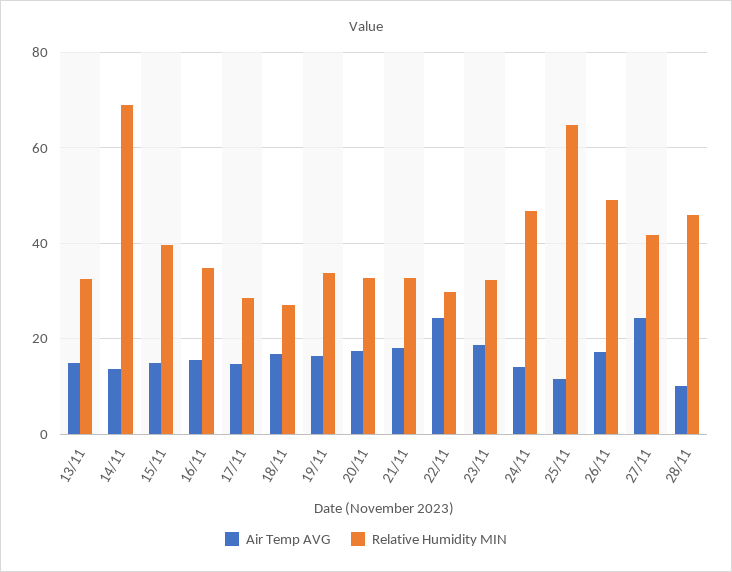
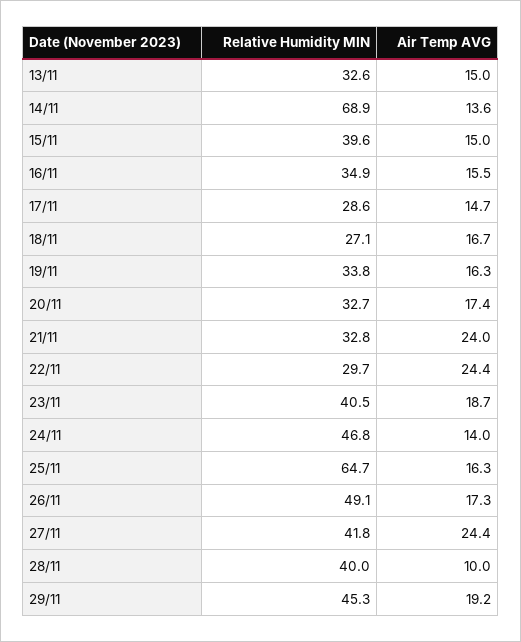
Air Temp AVG, 21/11: 18 -> 24
Relative Humidity MIN, 23/11: 32 -> 40.5
Air Temp AVG, 25/11: 12 -> 16.3
Relative Humidity MIN, 28/11: 46 -> 40
Relative Humidity MIN, 29/11: none -> 45.3
Air Temp AVG, 29/11: none -> 19.2

